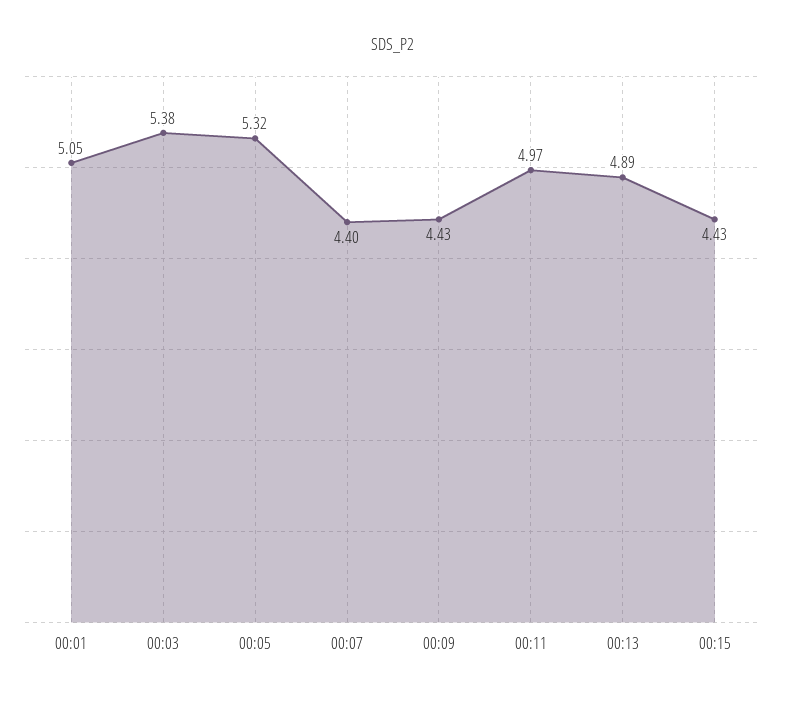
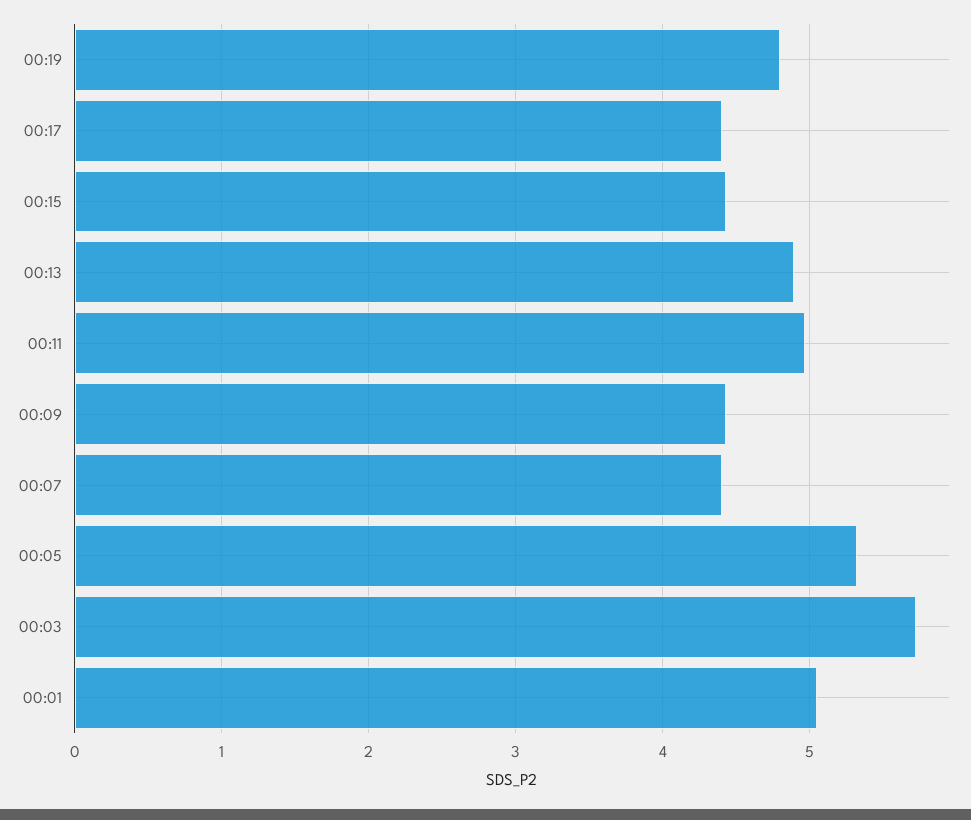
00:03: 5.38 -> 5.7
00:19: none -> 4.8
00:17: none -> 4.4

